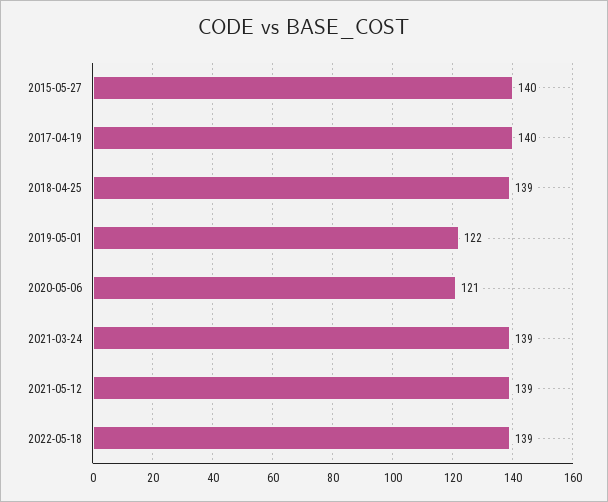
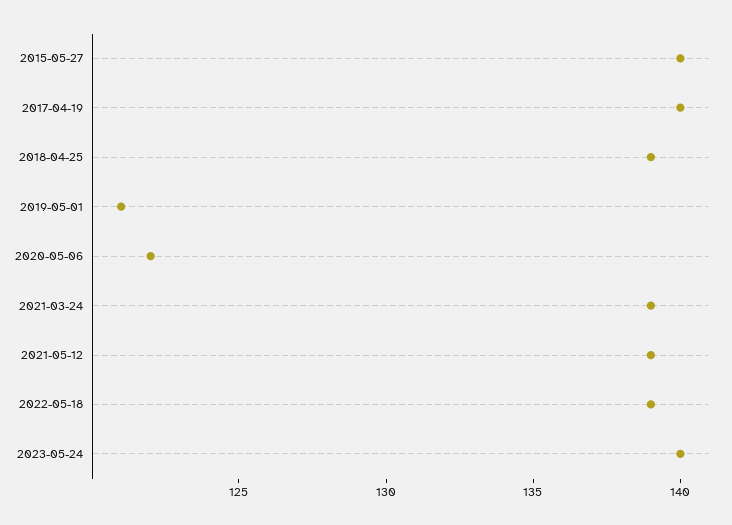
2019-05-01: 122 -> 121
2020-05-06: 121 -> 122
2023-05-24: none -> 140

